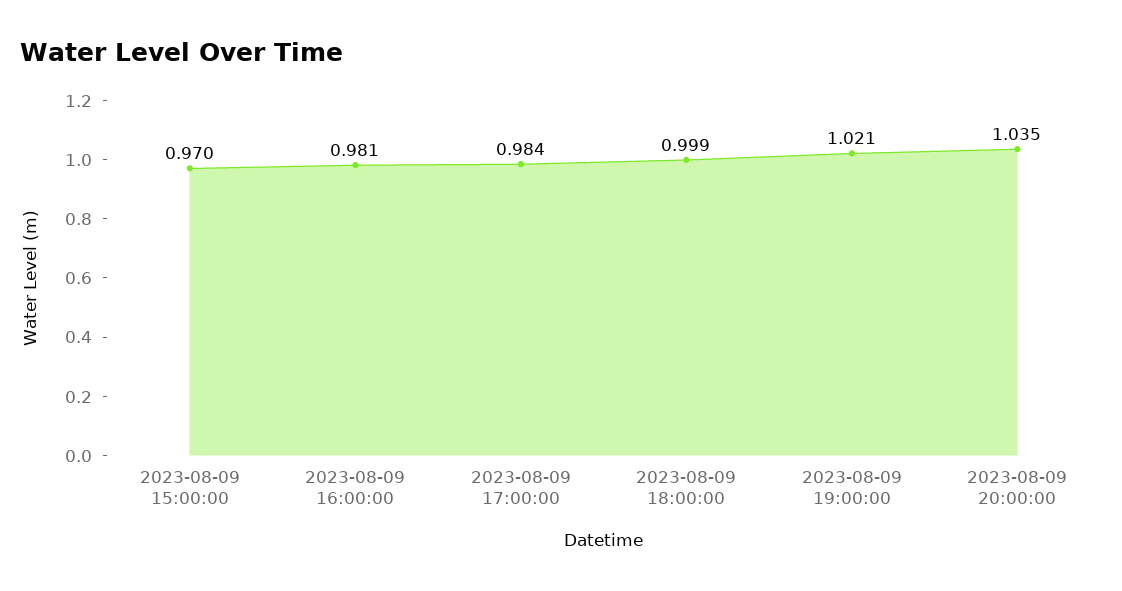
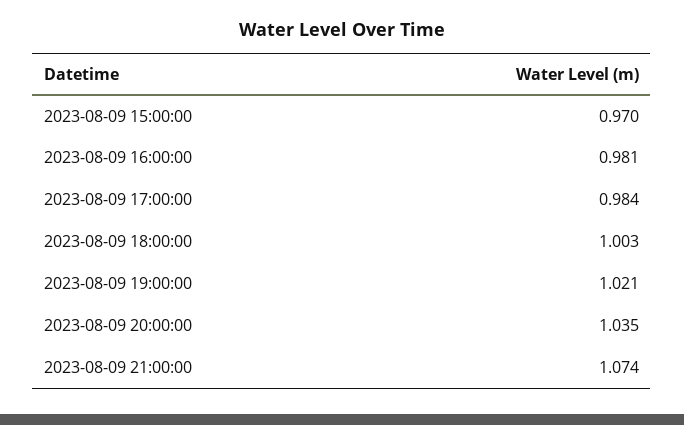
2023-08-09 18:00:00: 0.999 -> 1.003
2023-08-09 21:00:00: none -> 1.074

